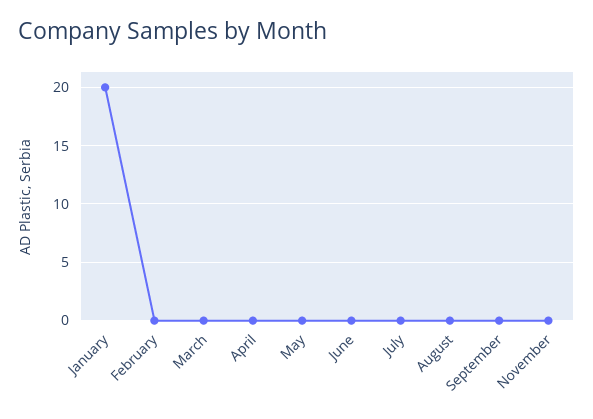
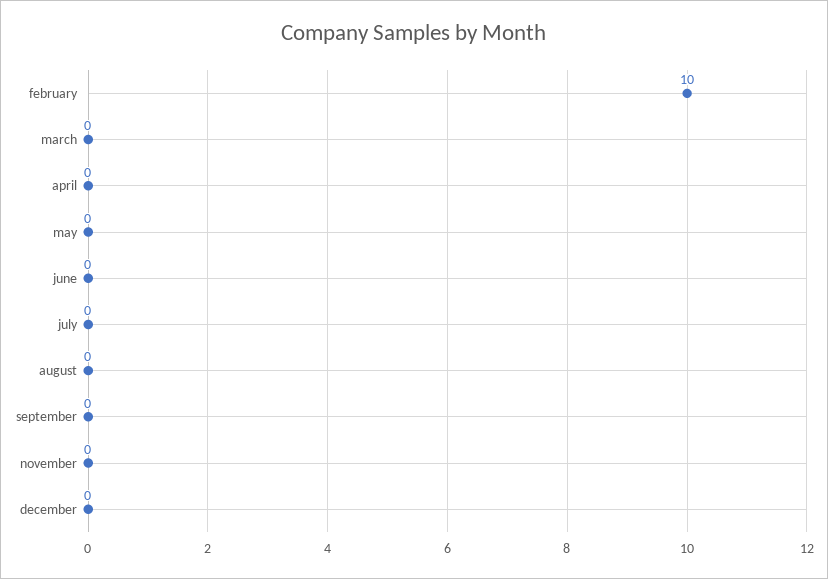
January: 20 -> none
February: 0 -> 10
december: none -> 0

